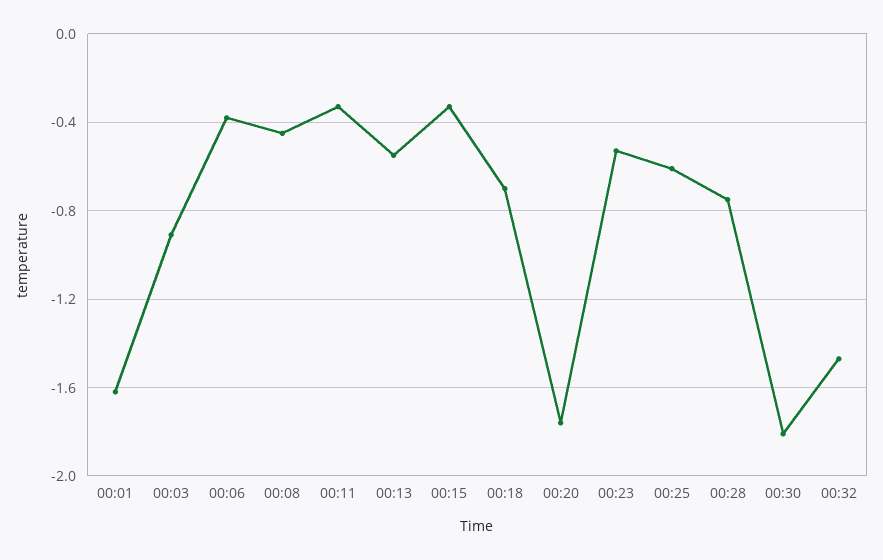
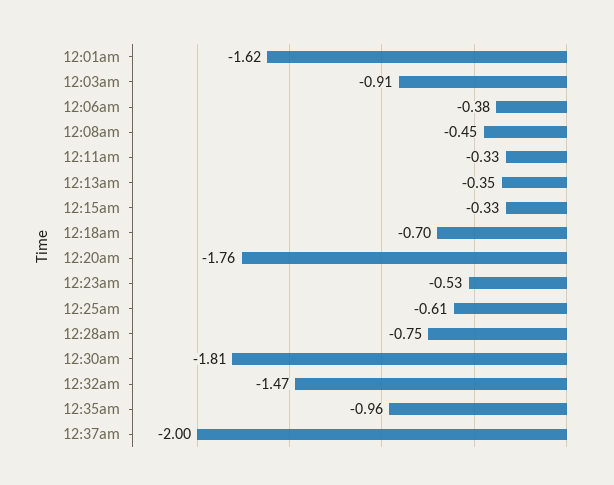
00:13: -0.55 -> -0.35
12:35am: none -> -0.96
12:37am: none -> -2

